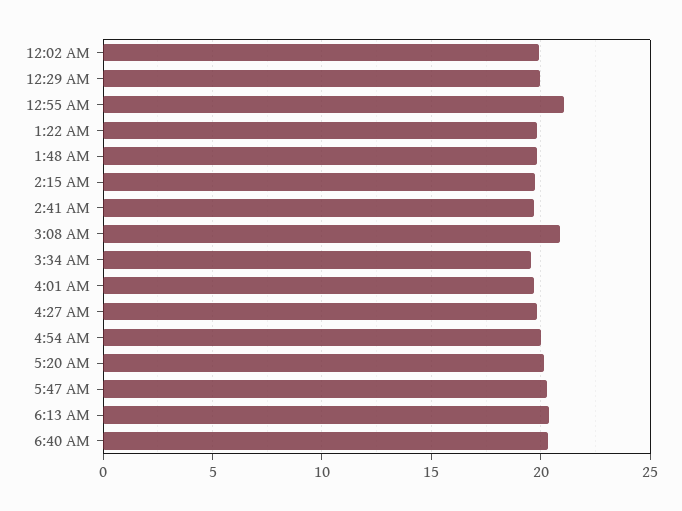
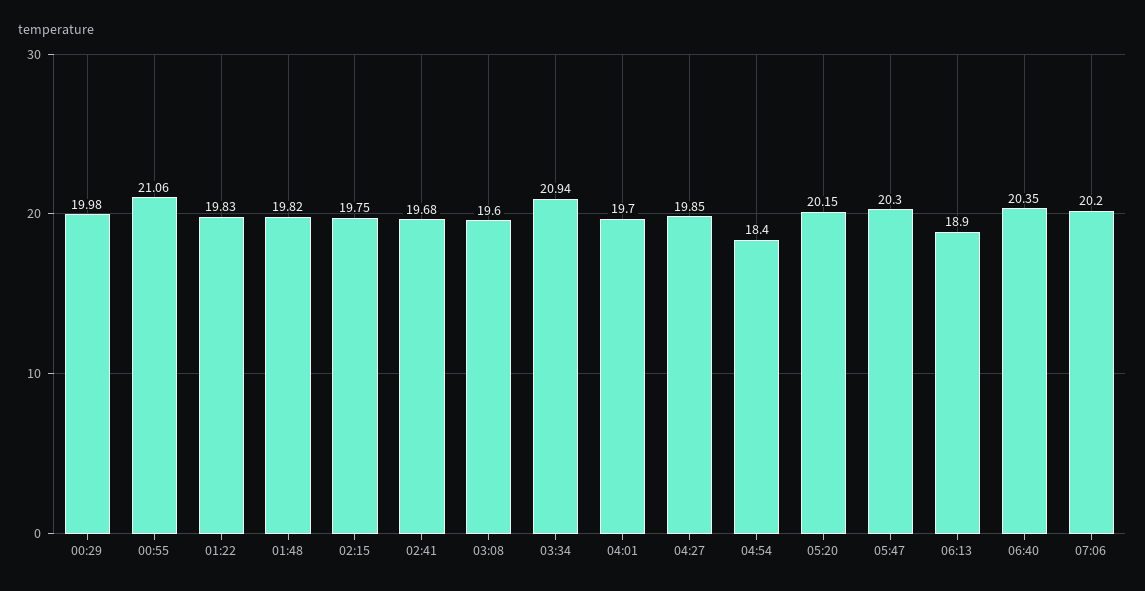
12:02 AM: 20 -> none
3:08 AM: 21 -> 19.6
3:34 AM: 19.5 -> 20.94
4:54 AM: 20 -> 18.4
6:13 AM: 20.5 -> 18.9
07:06: none -> 20.2

